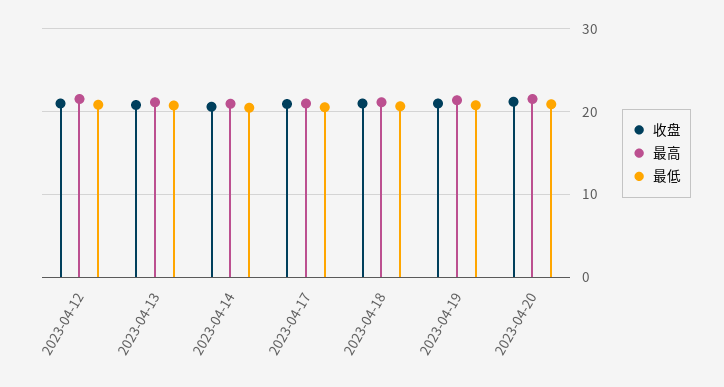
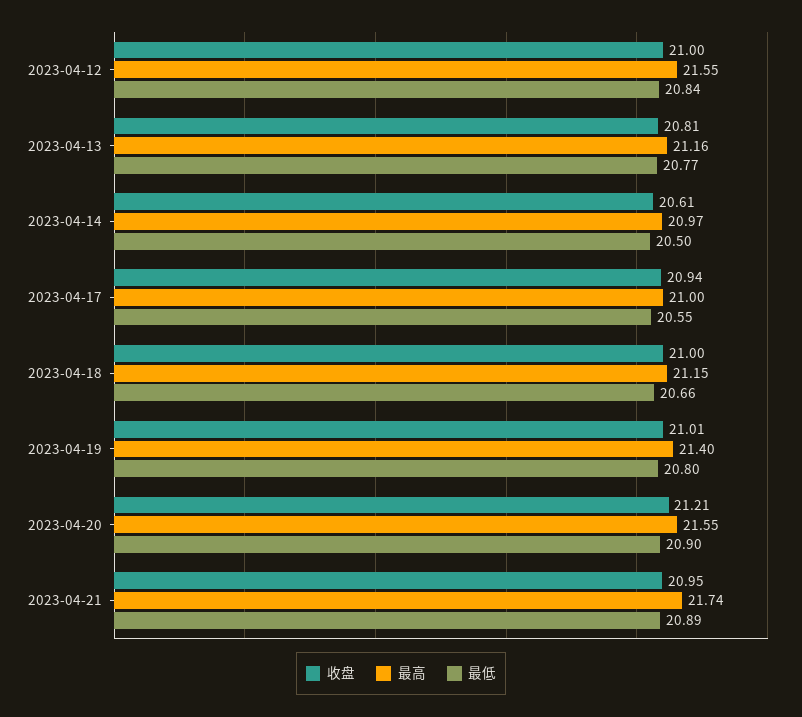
收盘, 2023-04-21: none -> 20.95
最高, 2023-04-21: none -> 21.74
最低, 2023-04-21: none -> 20.89

